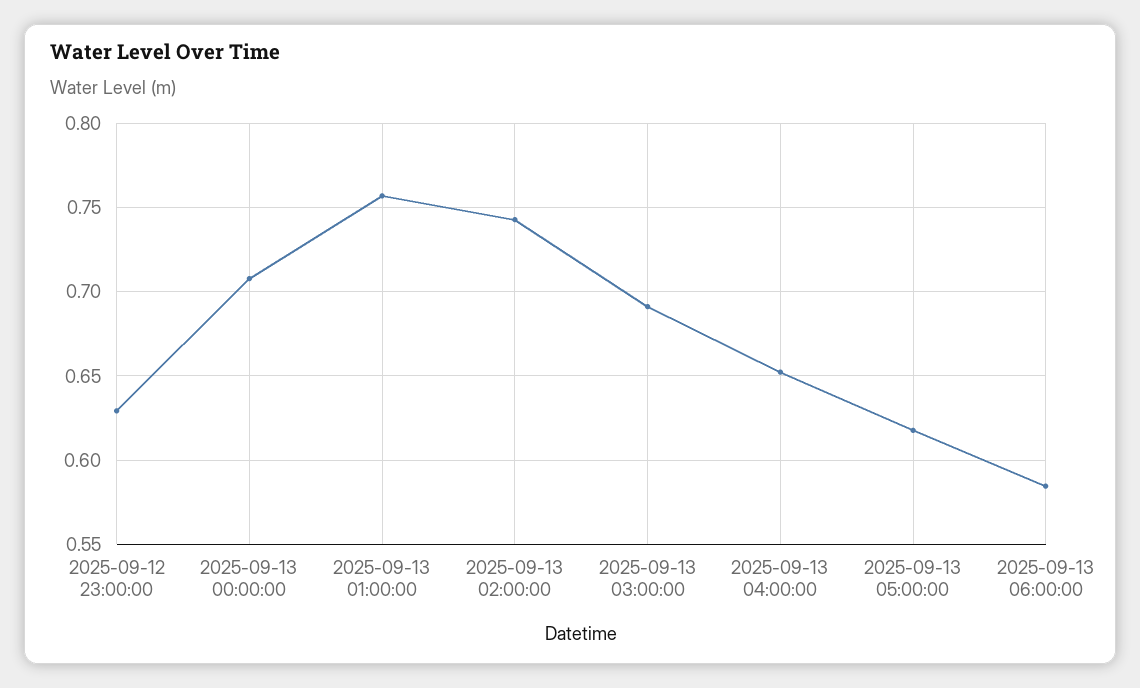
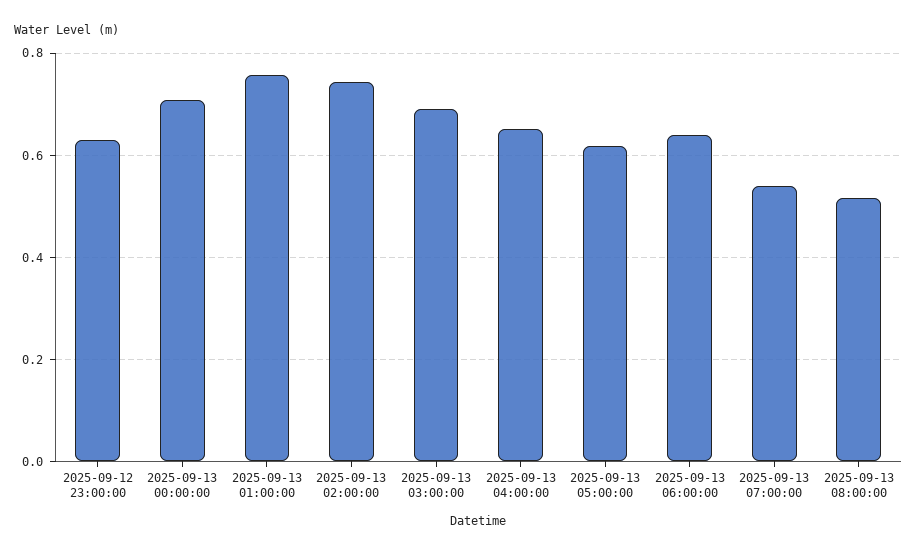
2025-09-13 06:00:00: 0.585 -> 0.64
2025-09-13 07:00:00: none -> 0.54
2025-09-13 08:00:00: none -> 0.52

